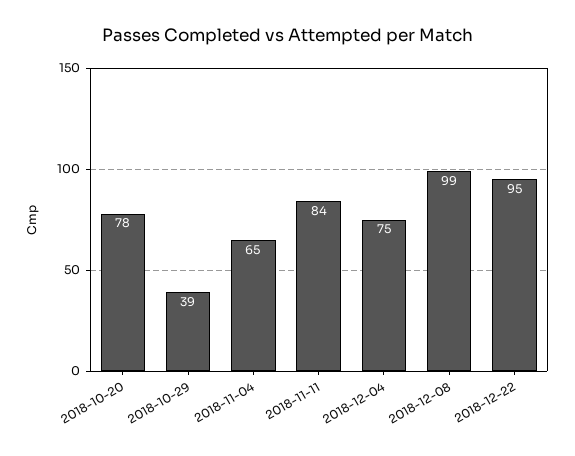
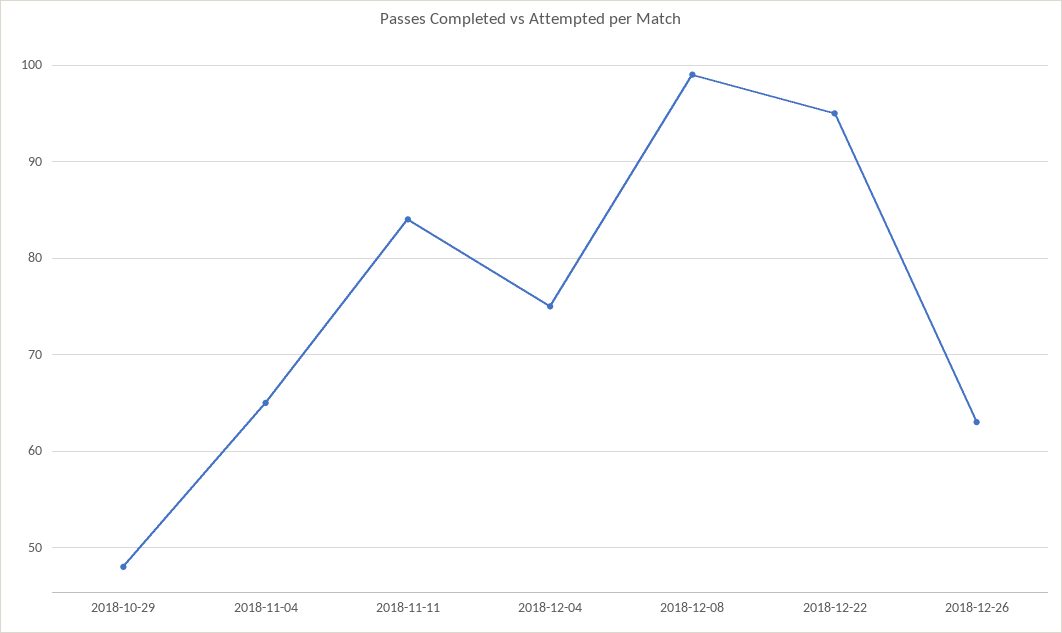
2018-10-20: 78 -> none
2018-10-29: 39 -> 48
2018-12-26: none -> 63

